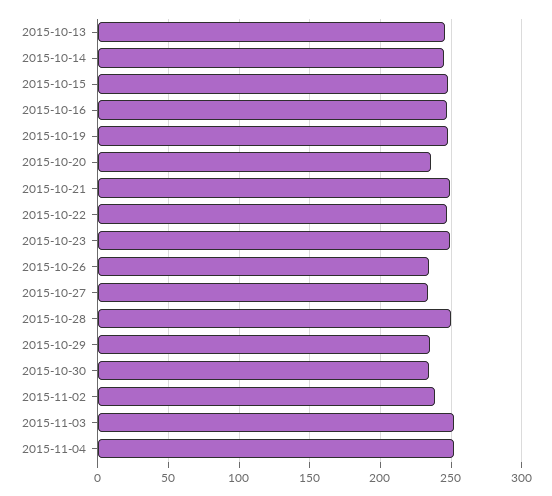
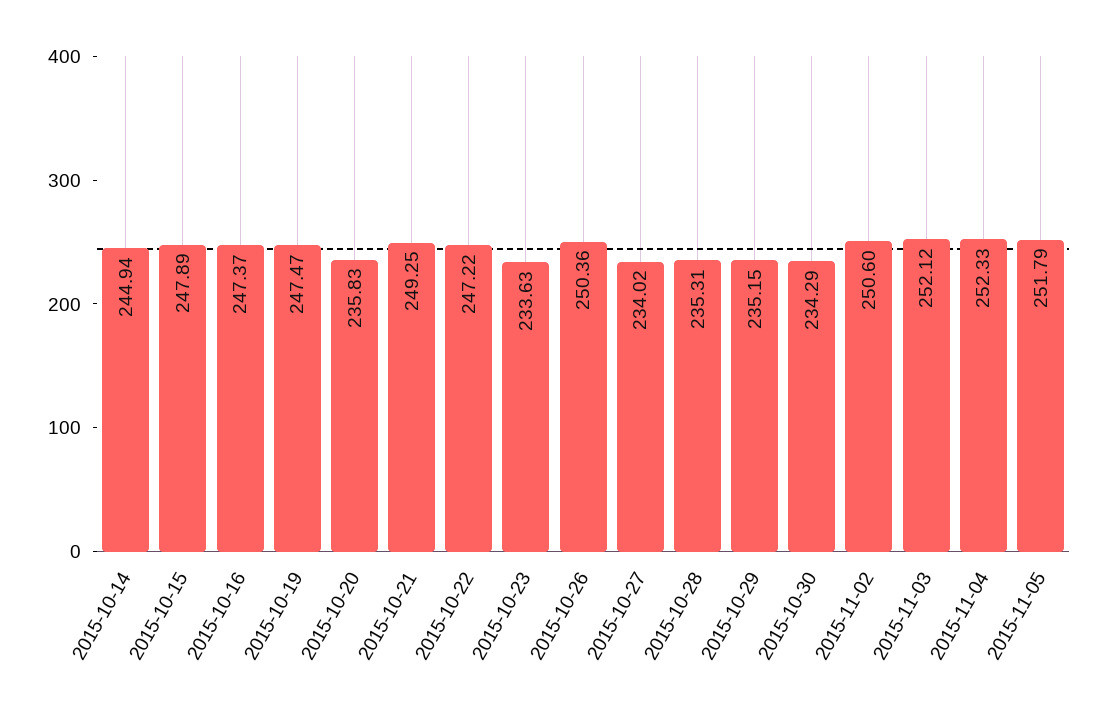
2015-10-13: 245 -> none
2015-10-23: 250 -> 233.63
2015-10-26: 235 -> 250.36
2015-10-28: 250 -> 235.31
2015-11-02: 240 -> 250.6
2015-11-05: none -> 251.79

